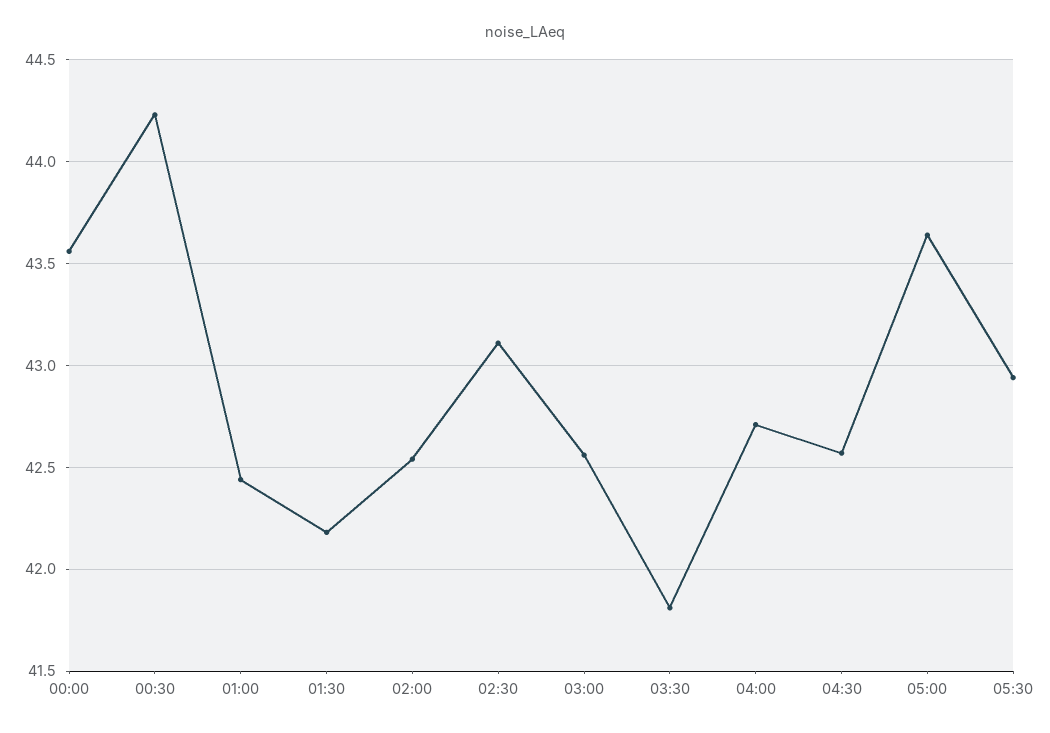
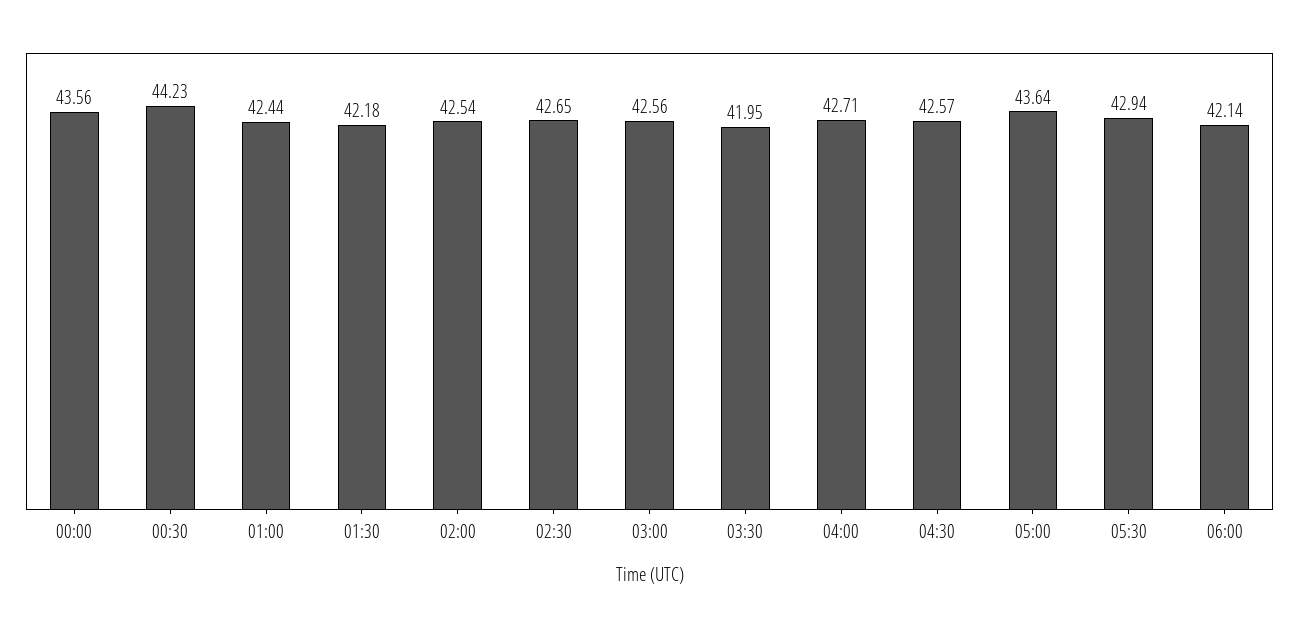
02:30: 43.1 -> 42.65
03:30: 41.8 -> 41.95
06:00: none -> 42.14

